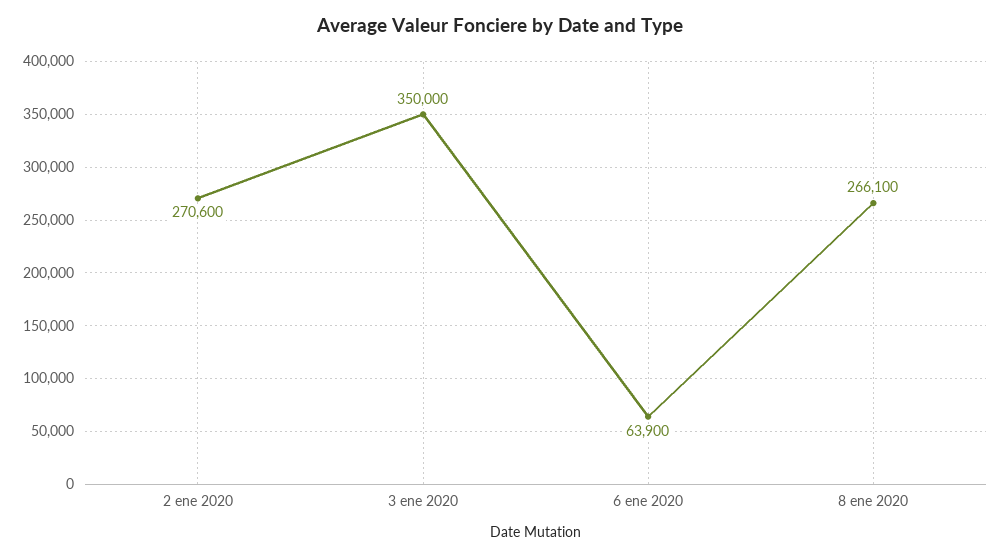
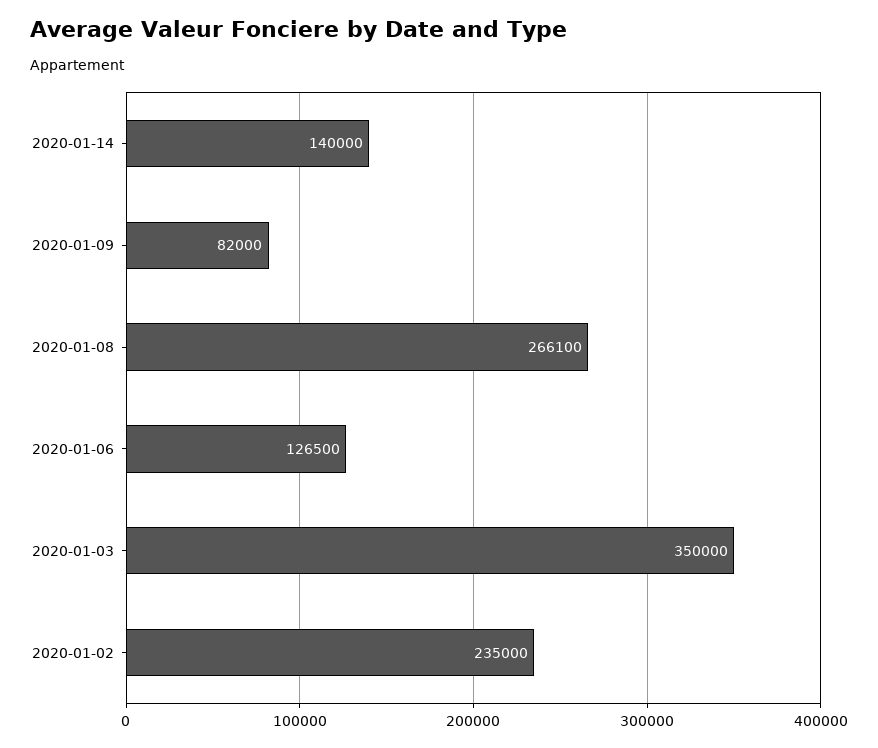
2 ene 2020: 270600 -> 235000
6 ene 2020: 63900 -> 126500
2020-01-14: none -> 140000
2020-01-09: none -> 82000

